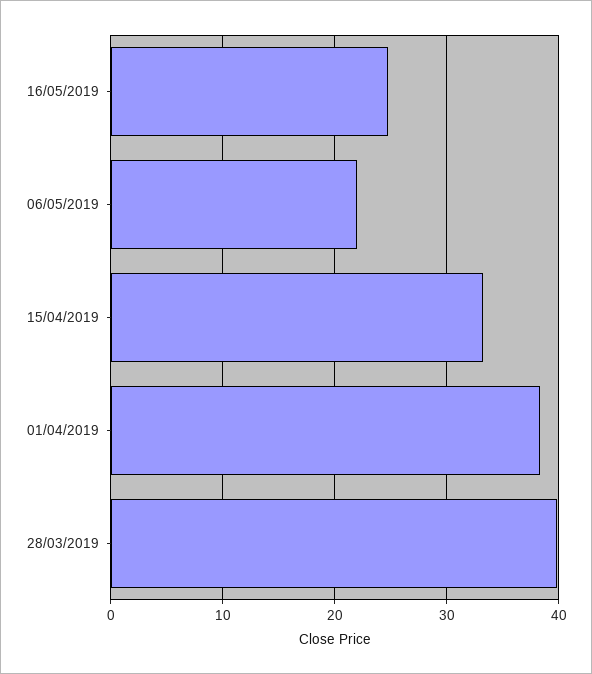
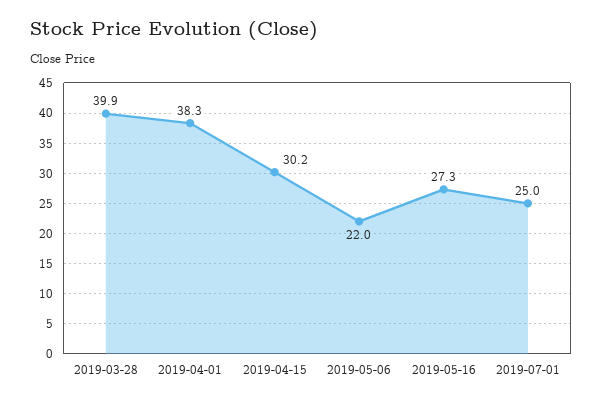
16/05/2019: 25 -> 27.3
15/04/2019: 33 -> 30.2
2019-07-01: none -> 25

